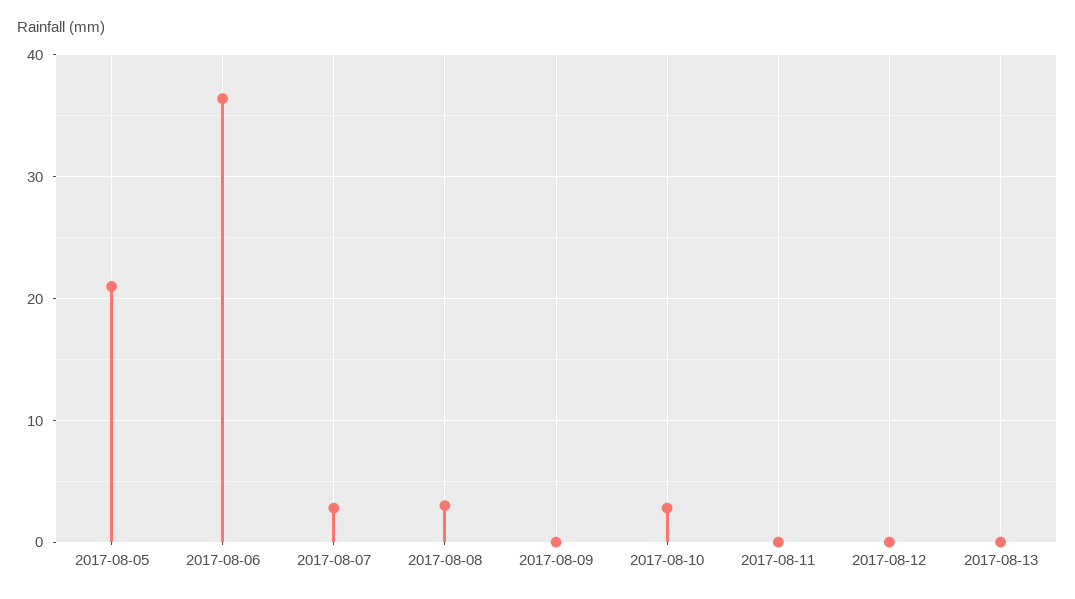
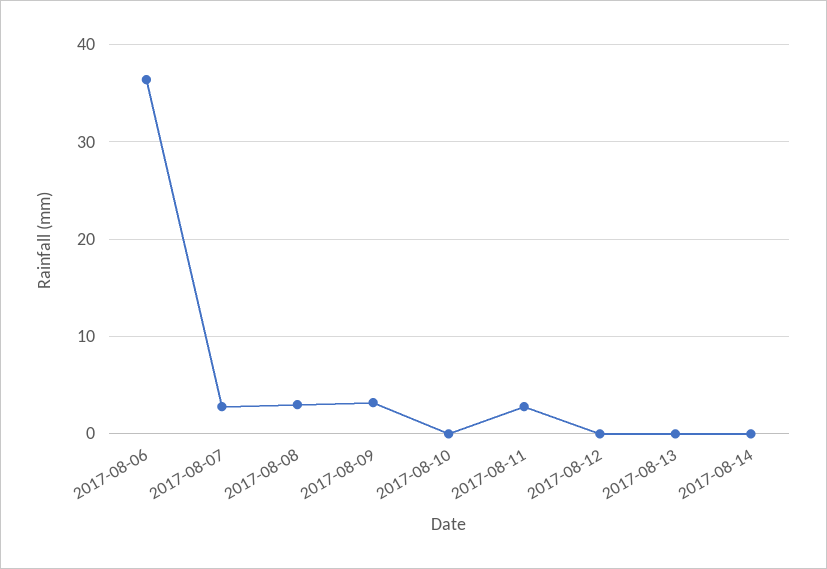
2017-08-05: 21 -> none
2017-08-09: 0 -> 3
2017-08-10: 3 -> 0
2017-08-11: 0 -> 3
2017-08-14: none -> 0

